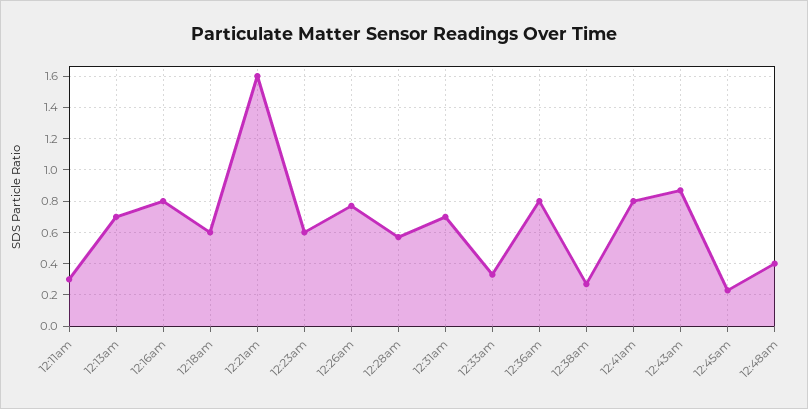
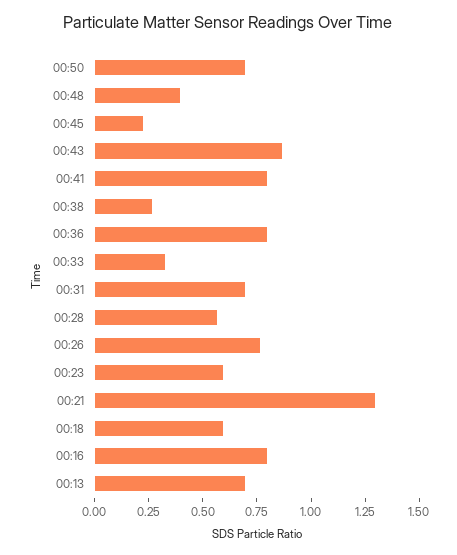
12:11am: 0.3 -> none
12:21am: 1.6 -> 1.3
00:50: none -> 0.7

